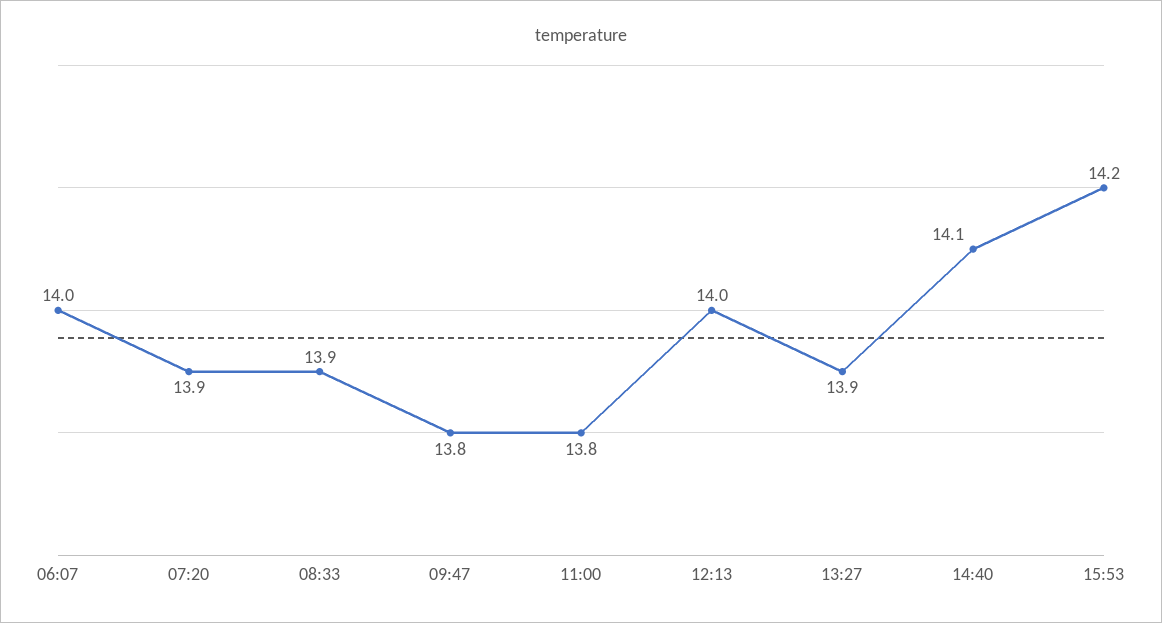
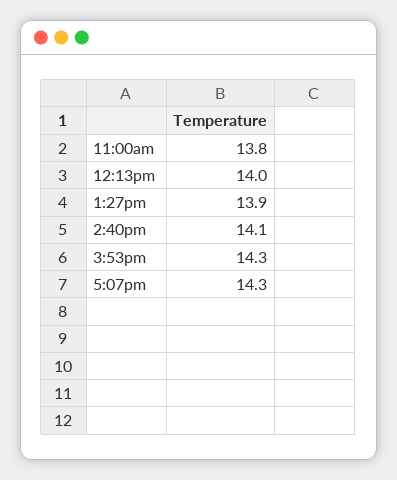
06:07: 14 -> none
07:20: 13.9 -> none
08:33: 13.9 -> none
09:47: 13.8 -> none
15:53: 14.2 -> 14.3
5:07pm: none -> 14.3

